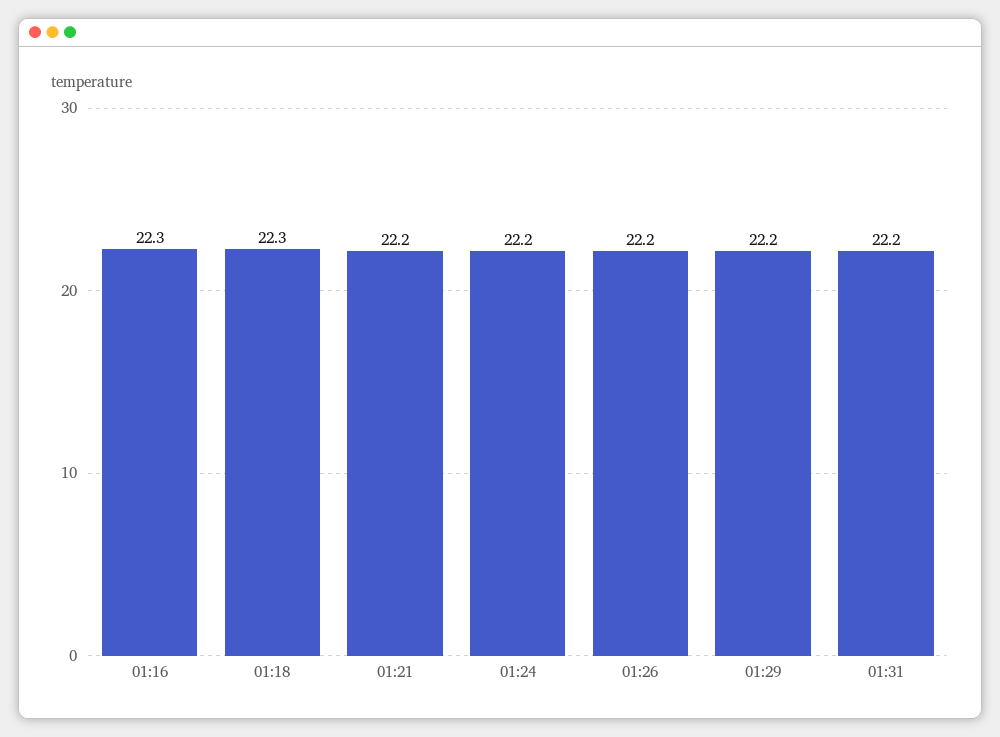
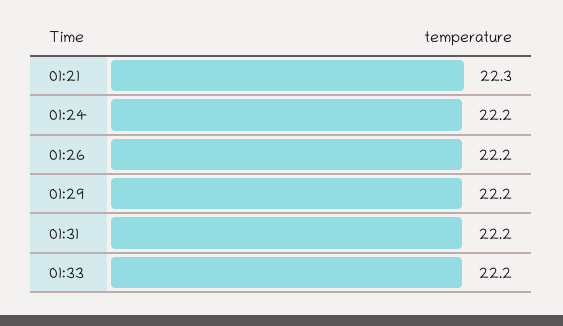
01:16: 22.3 -> none
01:18: 22.3 -> none
01:21: 22.2 -> 22.3
01:33: none -> 22.2

